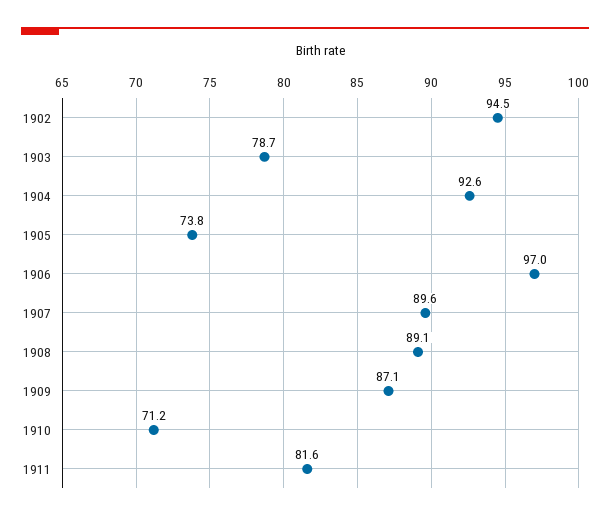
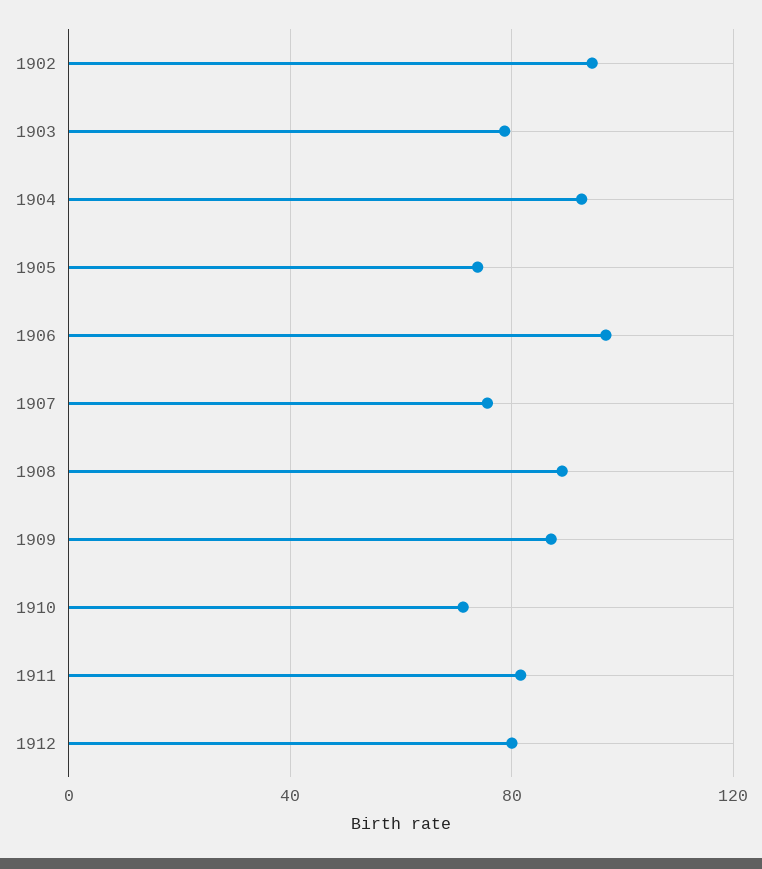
1907: 89.6 -> 75
1912: none -> 80

